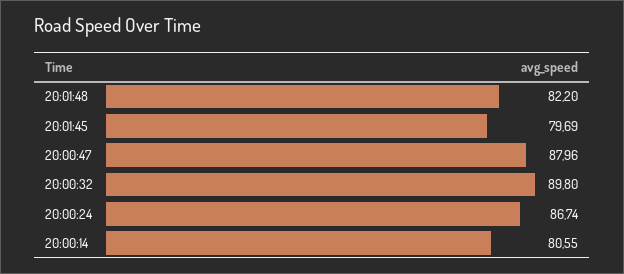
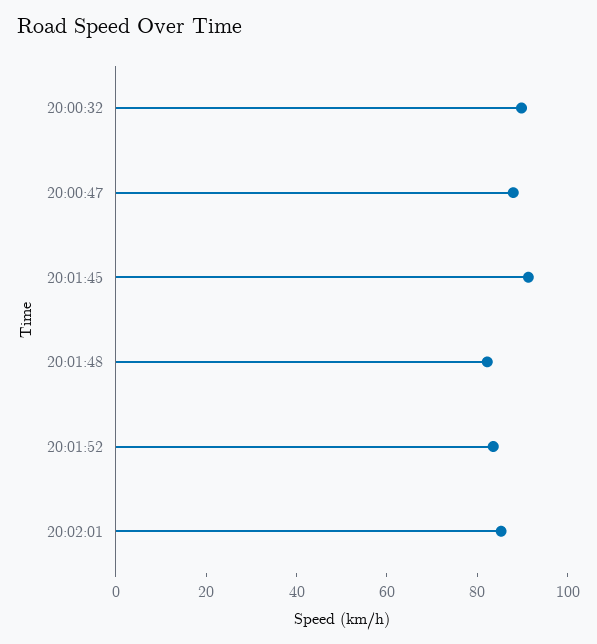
20:01:45: 79.69 -> 90
20:00:24: 86.74 -> none
20:00:14: 80.55 -> none
20:01:52: none -> 85
20:02:01: none -> 85

